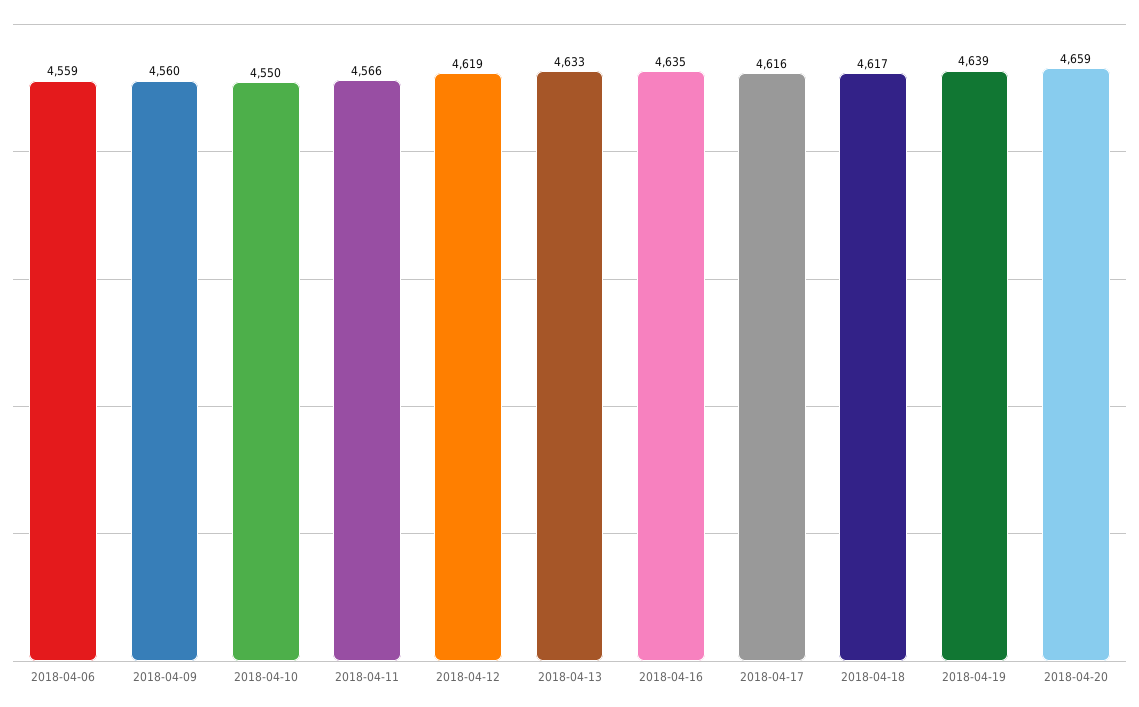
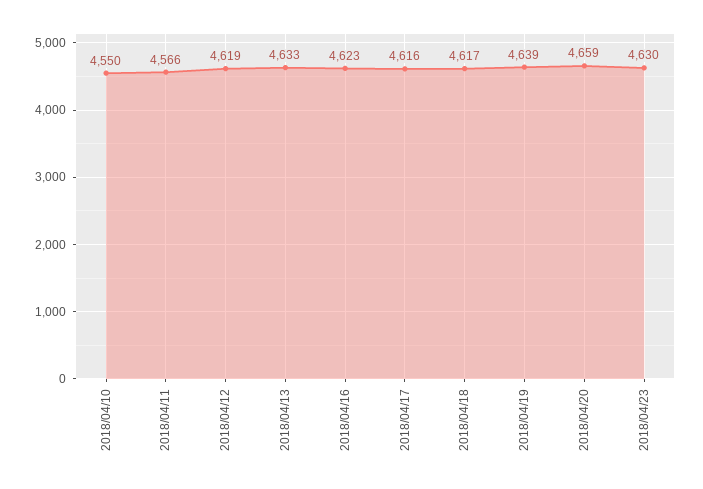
2018-04-06: 4559 -> none
2018-04-09: 4560 -> none
2018-04-16: 4635 -> 4623
2018/04/23: none -> 4630

